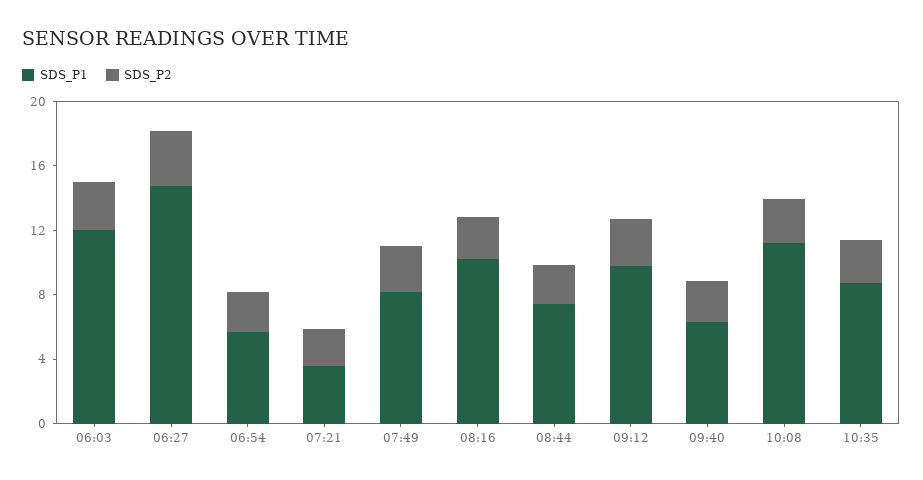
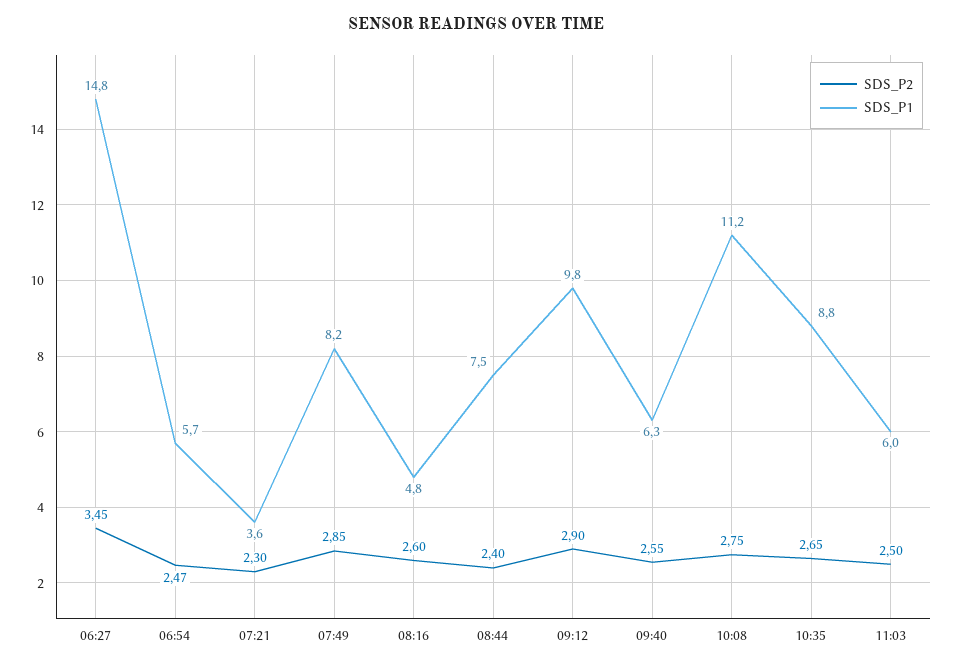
SDS_P1, 06:03: 12 -> none
SDS_P2, 06:03: 3 -> none
SDS_P1, 08:16: 10 -> 4.8
SDS_P2, 11:03: none -> 2.5
SDS_P1, 11:03: none -> 6

